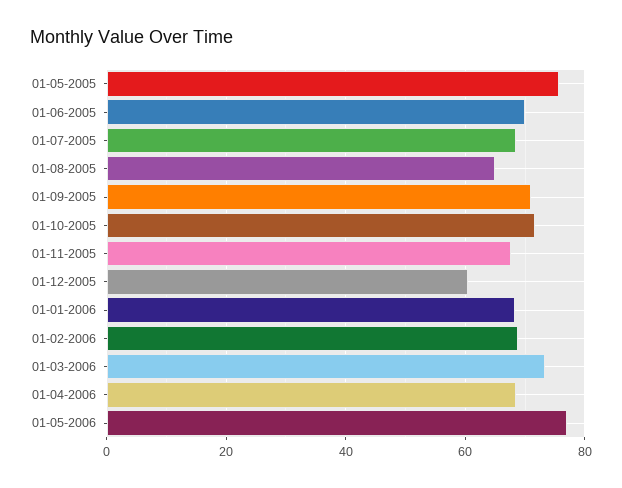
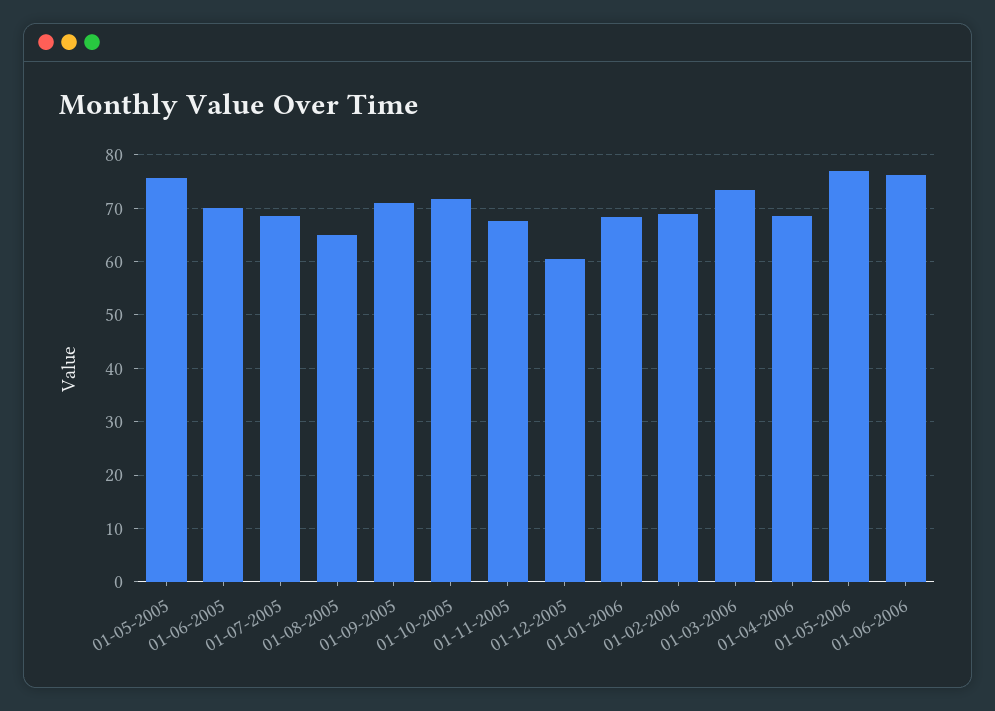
01-06-2006: none -> 76

